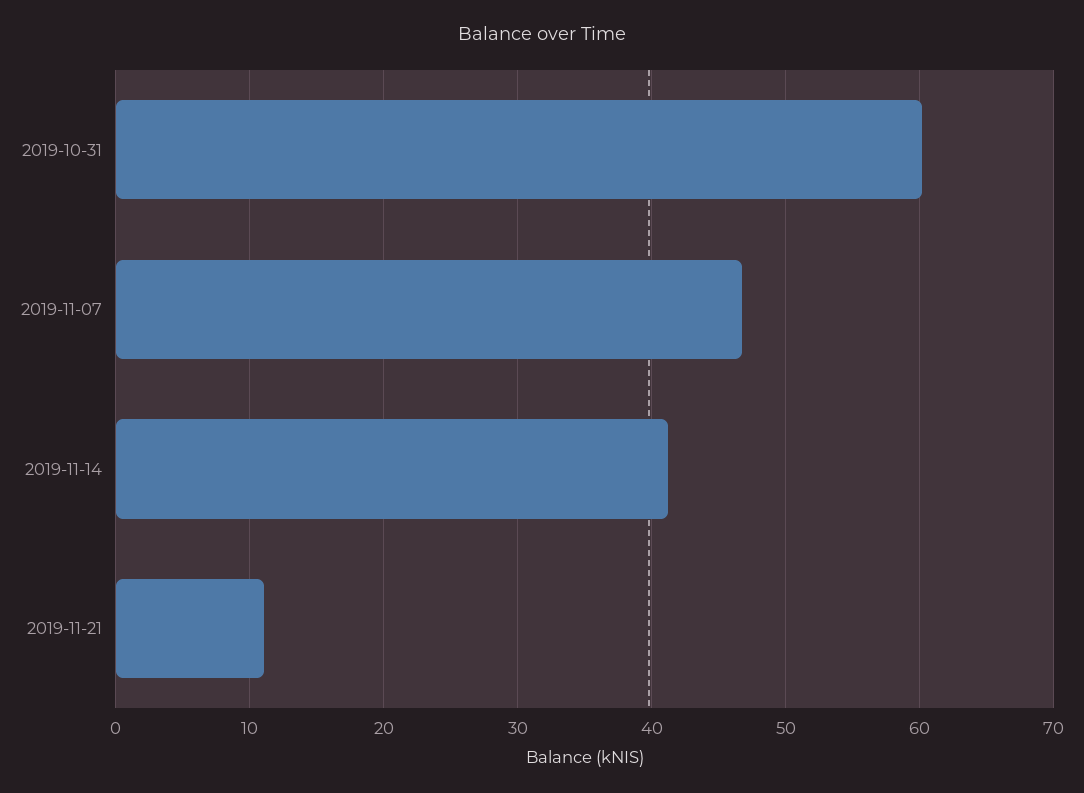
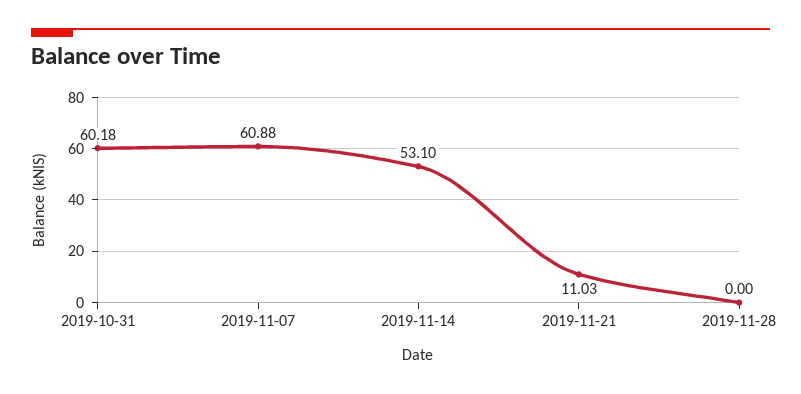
2019-11-07: 47 -> 60.88
2019-11-14: 41 -> 53.1
2019-11-28: none -> 0

